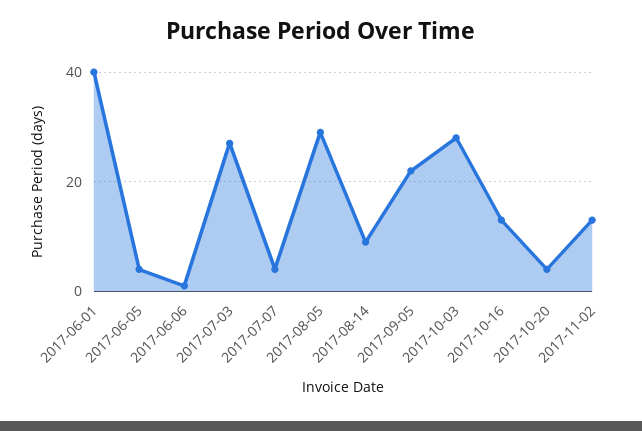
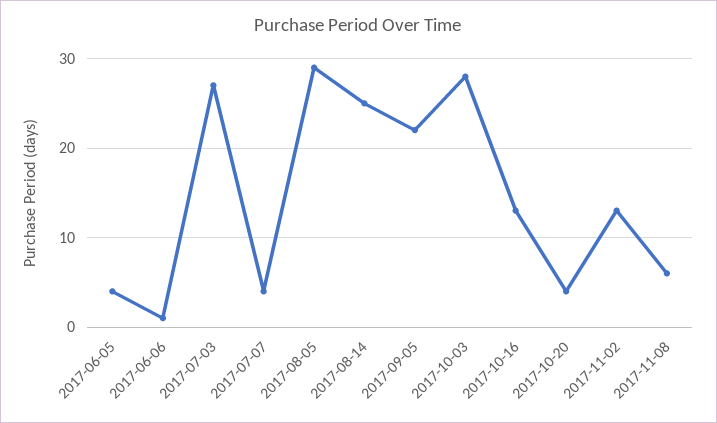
2017-06-01: 40 -> none
2017-08-14: 10 -> 25
2017-11-08: none -> 6

